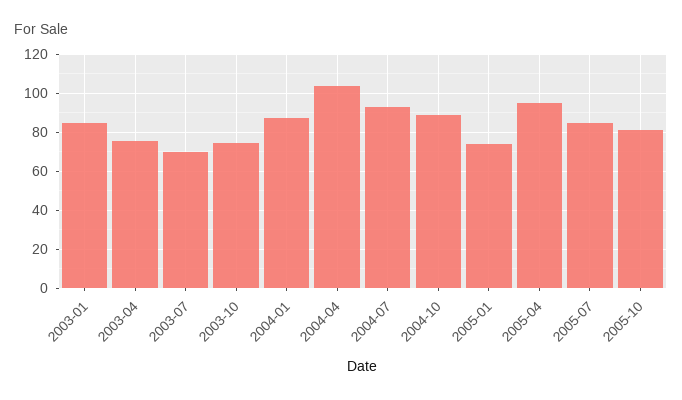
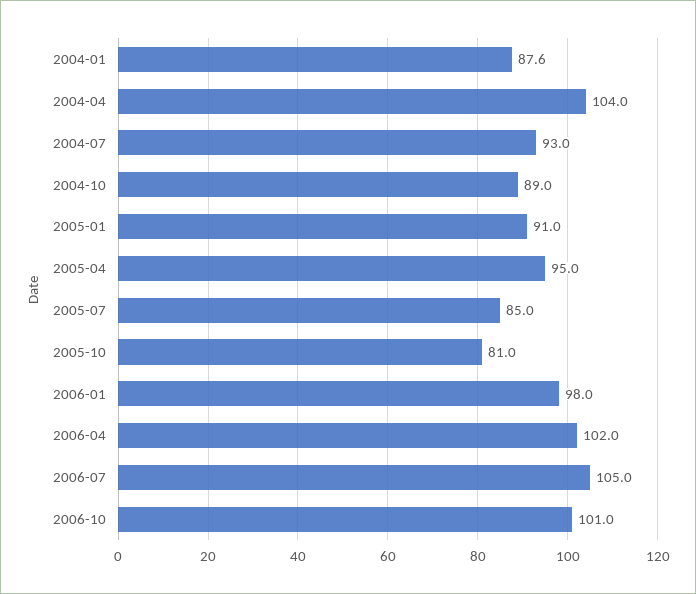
2003-01: 85 -> none
2003-04: 75 -> none
2003-07: 70 -> none
2003-10: 75 -> none
2005-01: 75 -> 91
2006-01: none -> 98
2006-04: none -> 102
2006-07: none -> 105
2006-10: none -> 101

